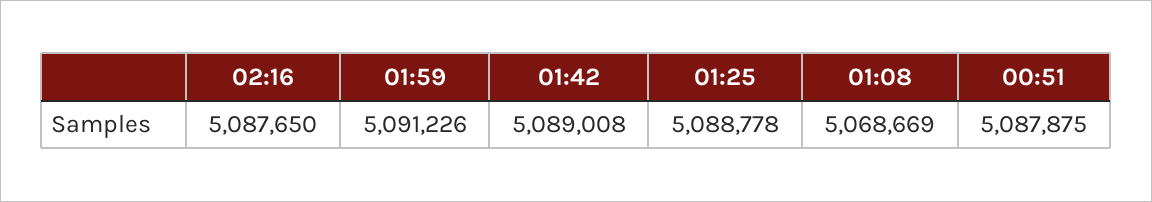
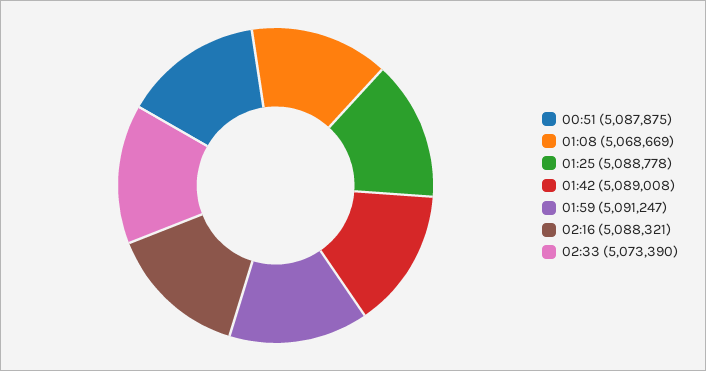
02:16: 5087650 -> 5088321
01:59: 5091226 -> 5091247
02:33: none -> 5073390

